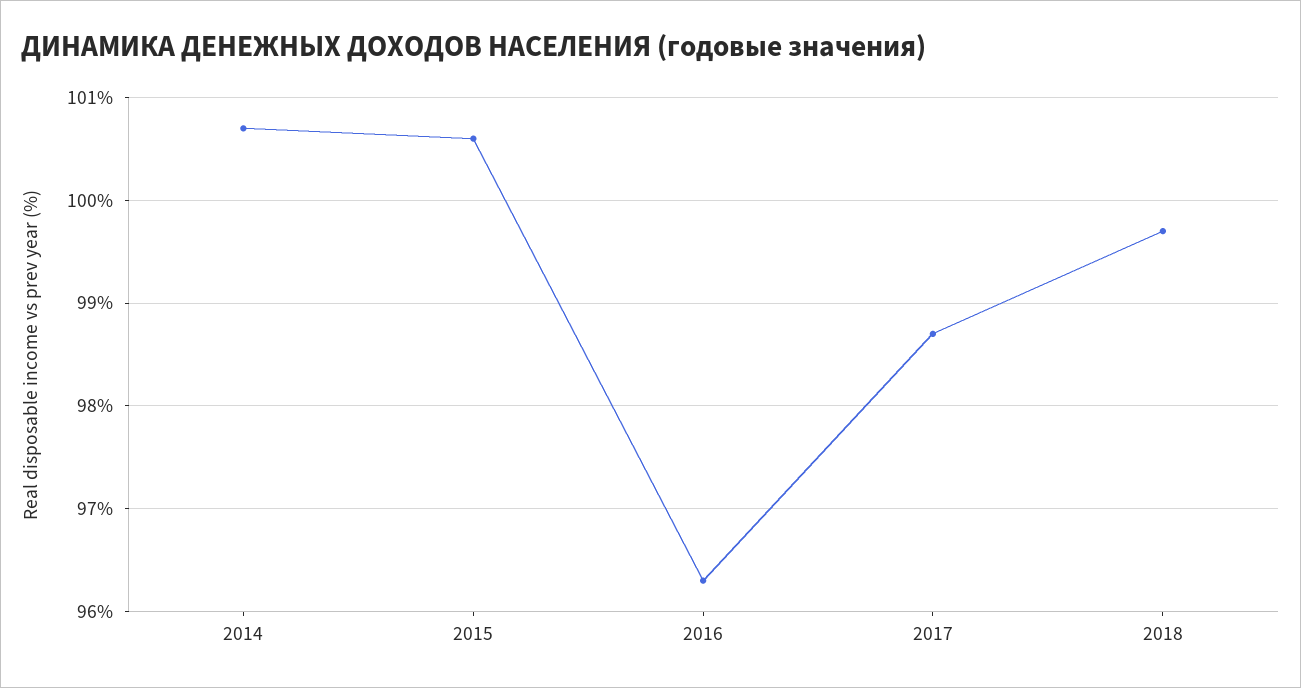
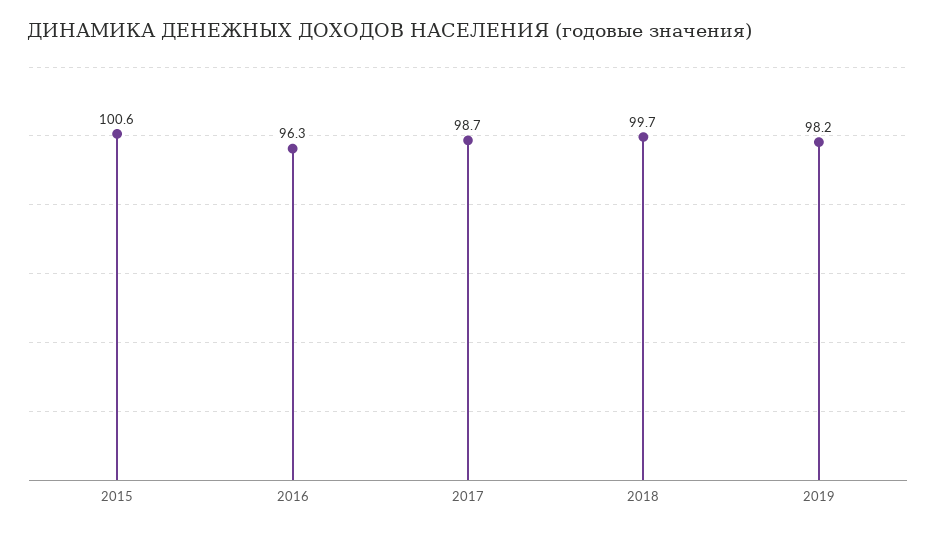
2014: 100.7 -> none
2019: none -> 98.2

